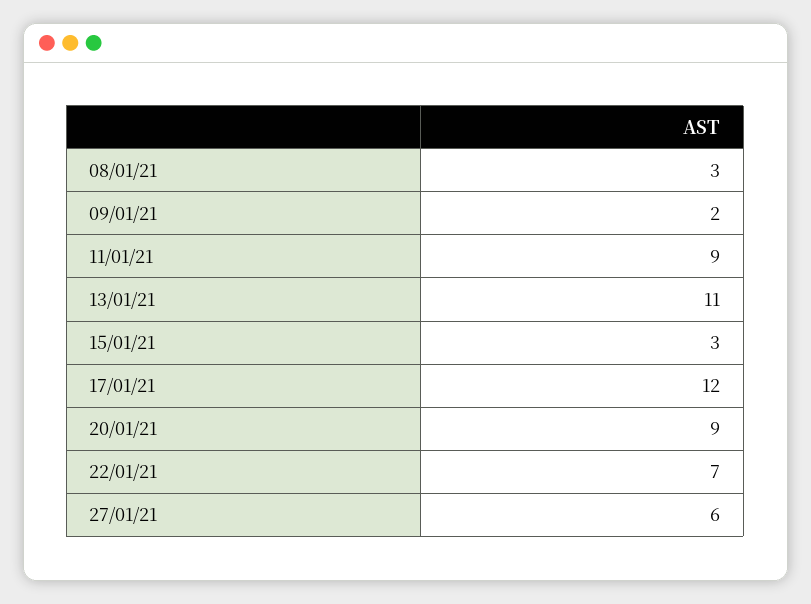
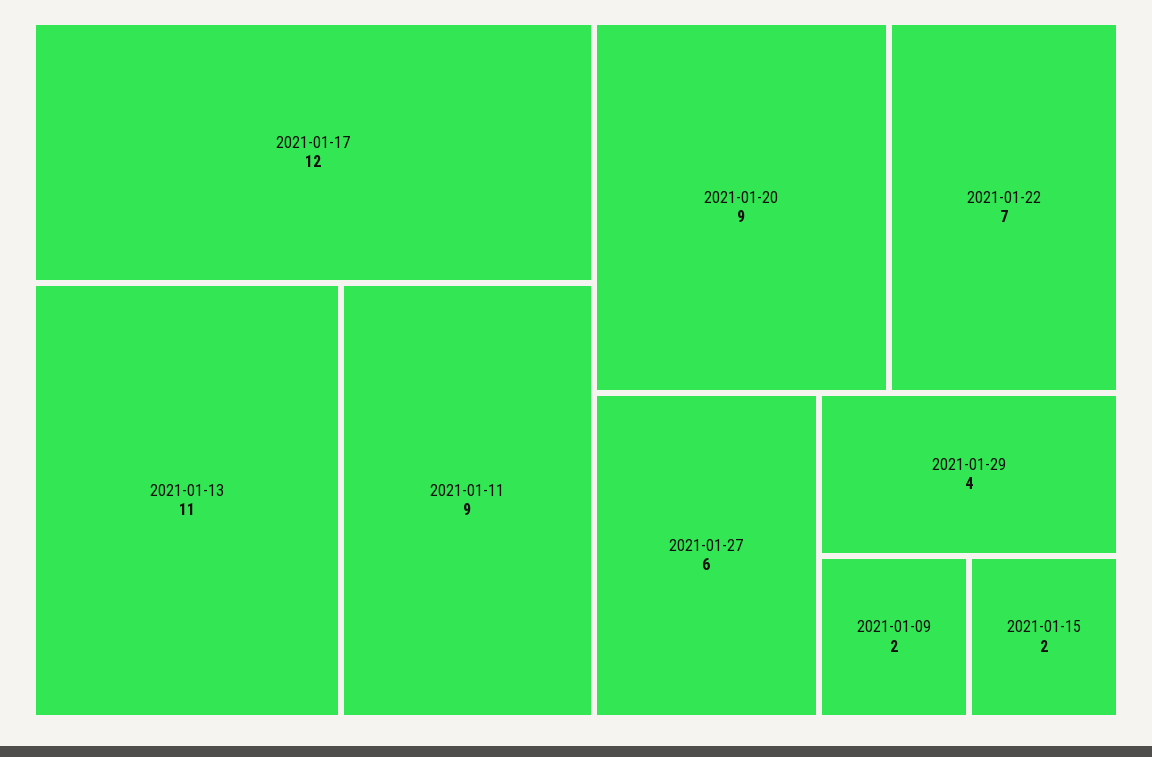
08/01/21: 3 -> none
15/01/21: 3 -> 2
2021-01-29: none -> 4

